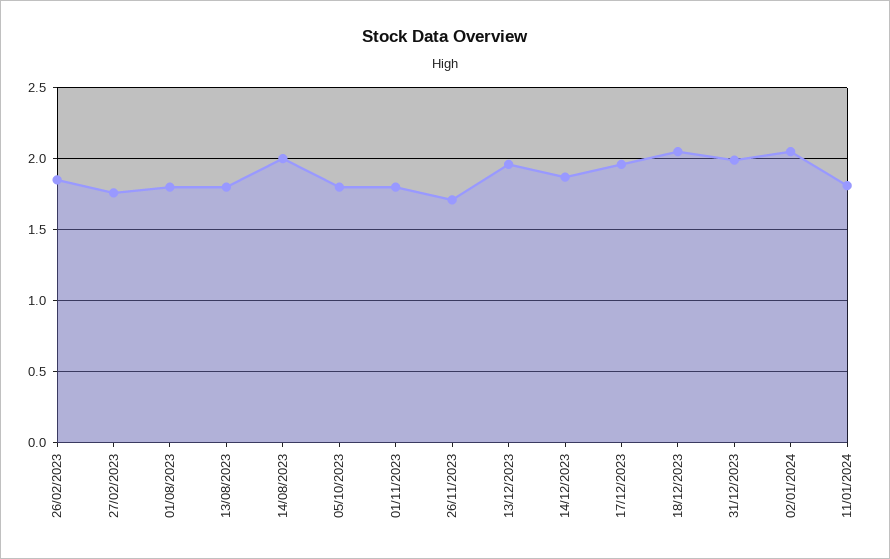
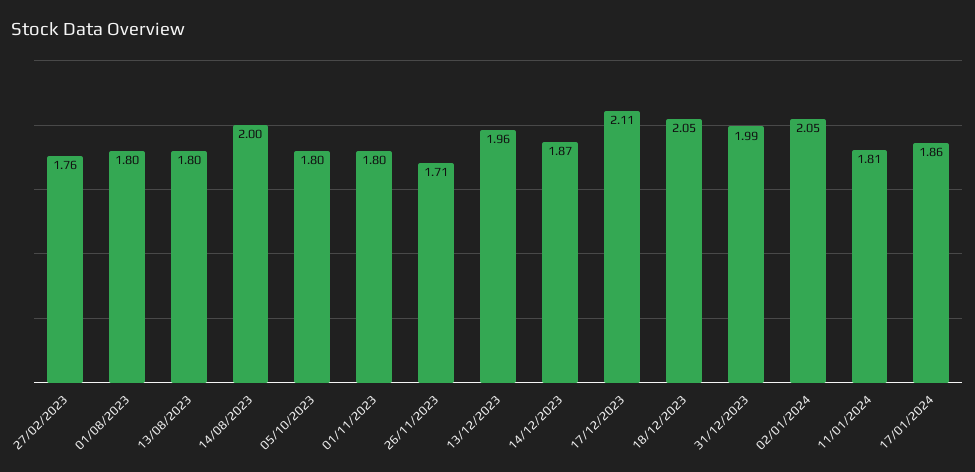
26/02/2023: 1.85 -> none
17/12/2023: 1.95 -> 2.11
17/01/2024: none -> 1.86

